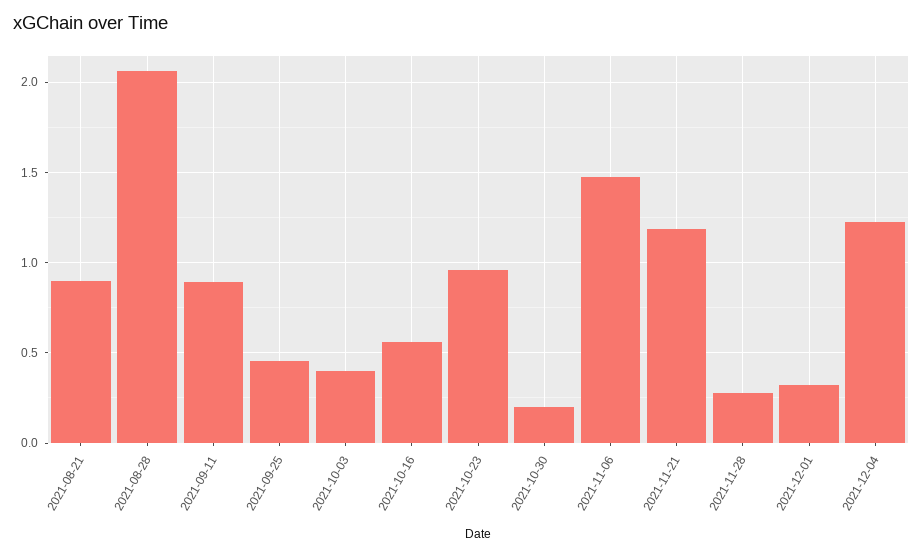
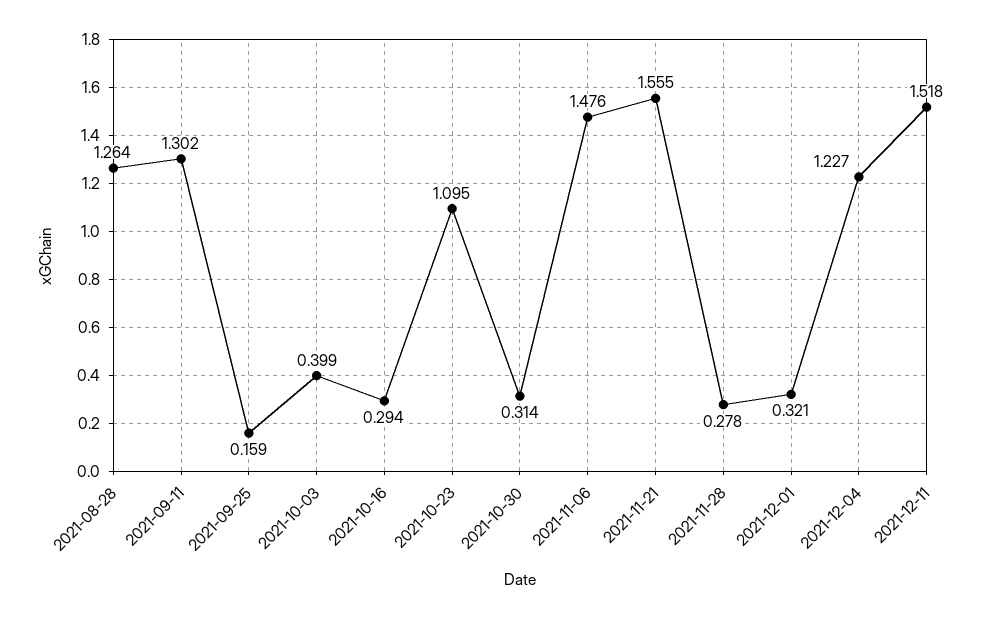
2021-08-21: 0.9 -> none
2021-08-28: 2.05 -> 1.264
2021-09-11: 0.9 -> 1.302
2021-09-25: 0.45 -> 0.159
2021-10-16: 0.55 -> 0.294
2021-10-23: 0.95 -> 1.095
2021-10-30: 0.2 -> 0.314
2021-11-21: 1.2 -> 1.555
2021-12-11: none -> 1.518

